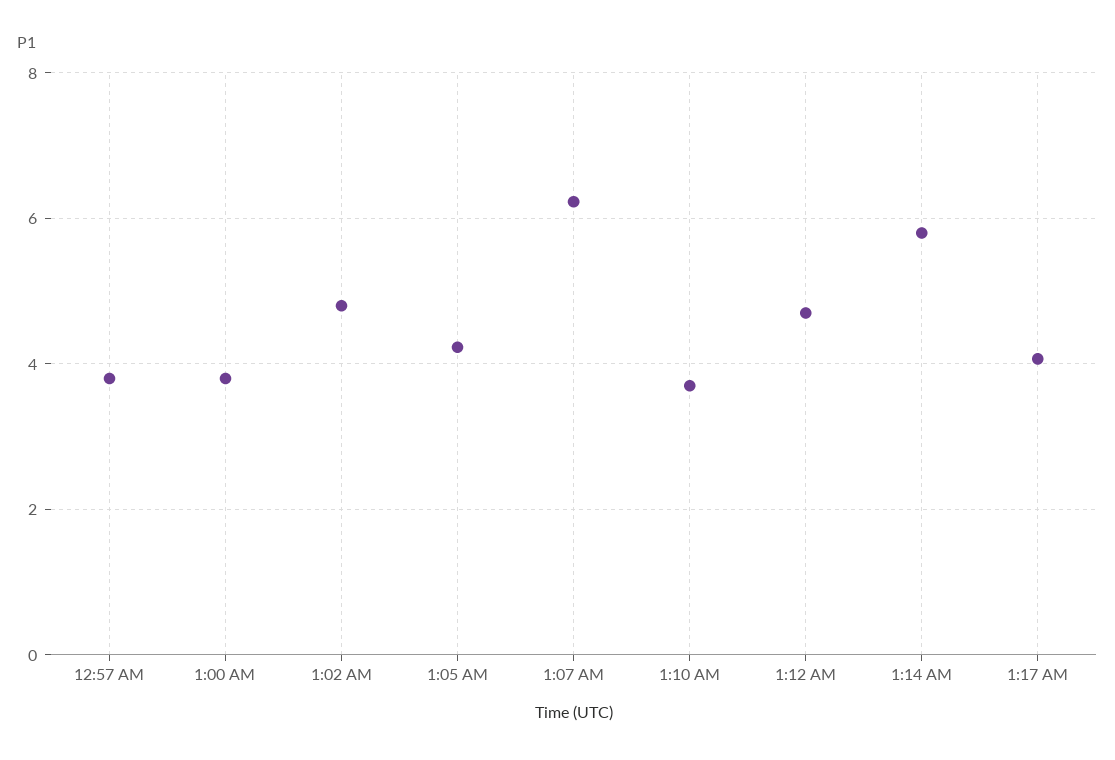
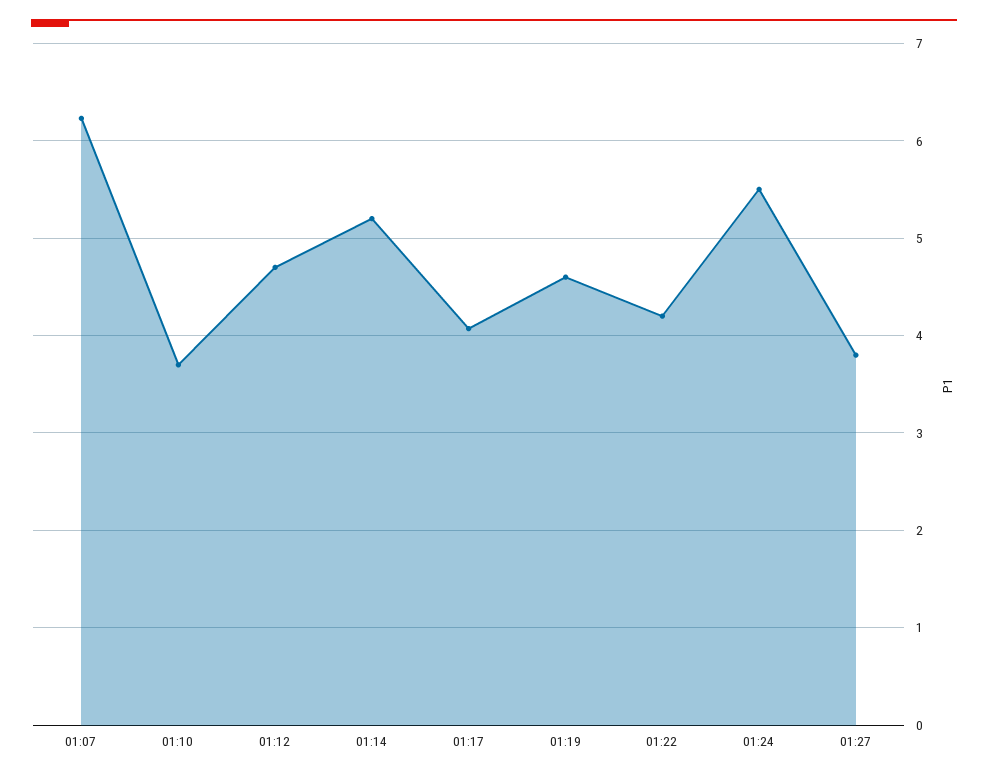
12:57 AM: 3.8 -> none
1:00 AM: 3.8 -> none
1:02 AM: 4.8 -> none
1:05 AM: 4.2 -> none
1:14 AM: 5.8 -> 5.2
01:19: none -> 4.6
01:22: none -> 4.2
01:24: none -> 5.5
01:27: none -> 3.8

